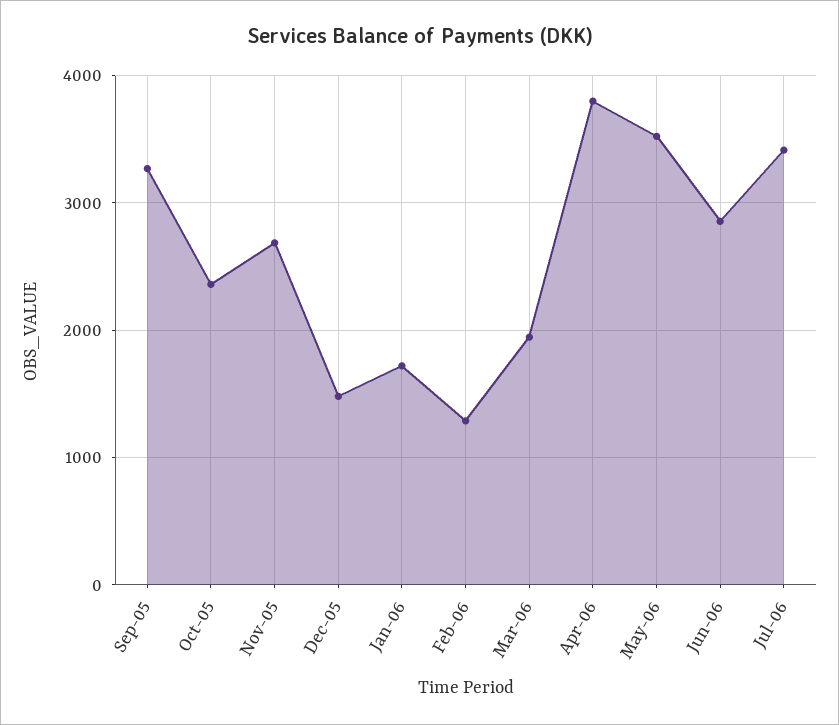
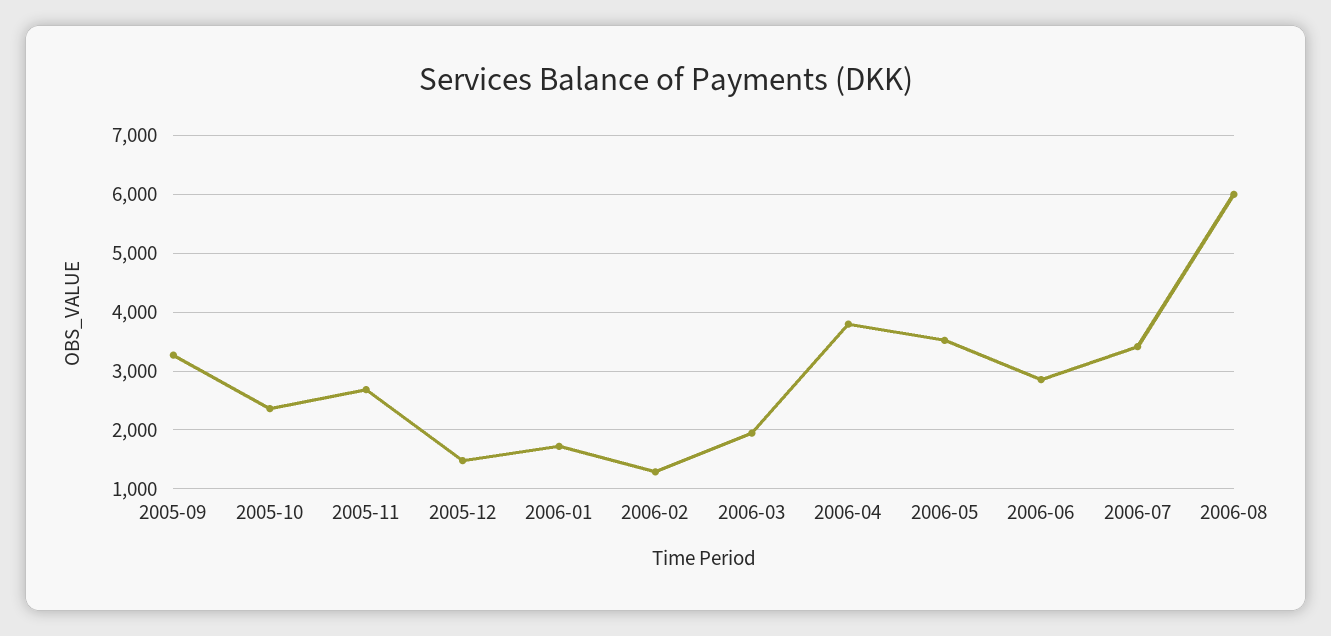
2006-08: none -> 6000

